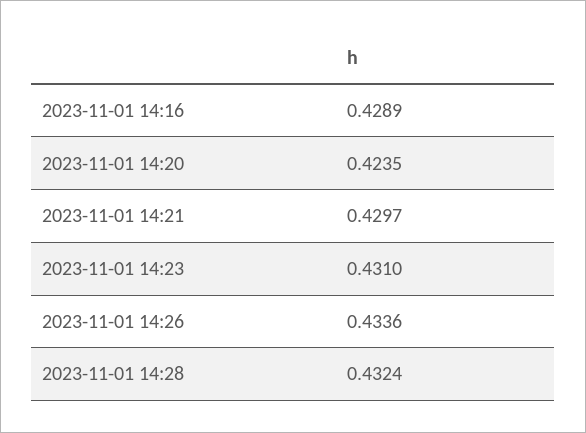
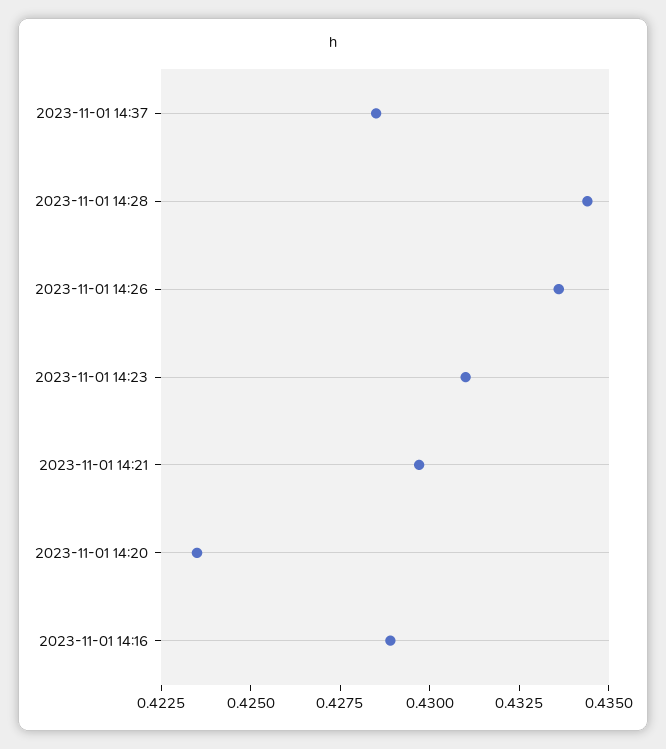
2023-11-01 14:28: 0.4324 -> 0.4345
2023-11-01 14:37: none -> 0.4285

